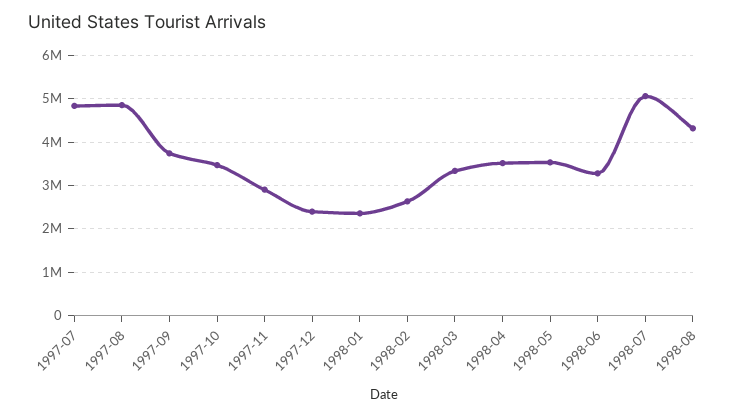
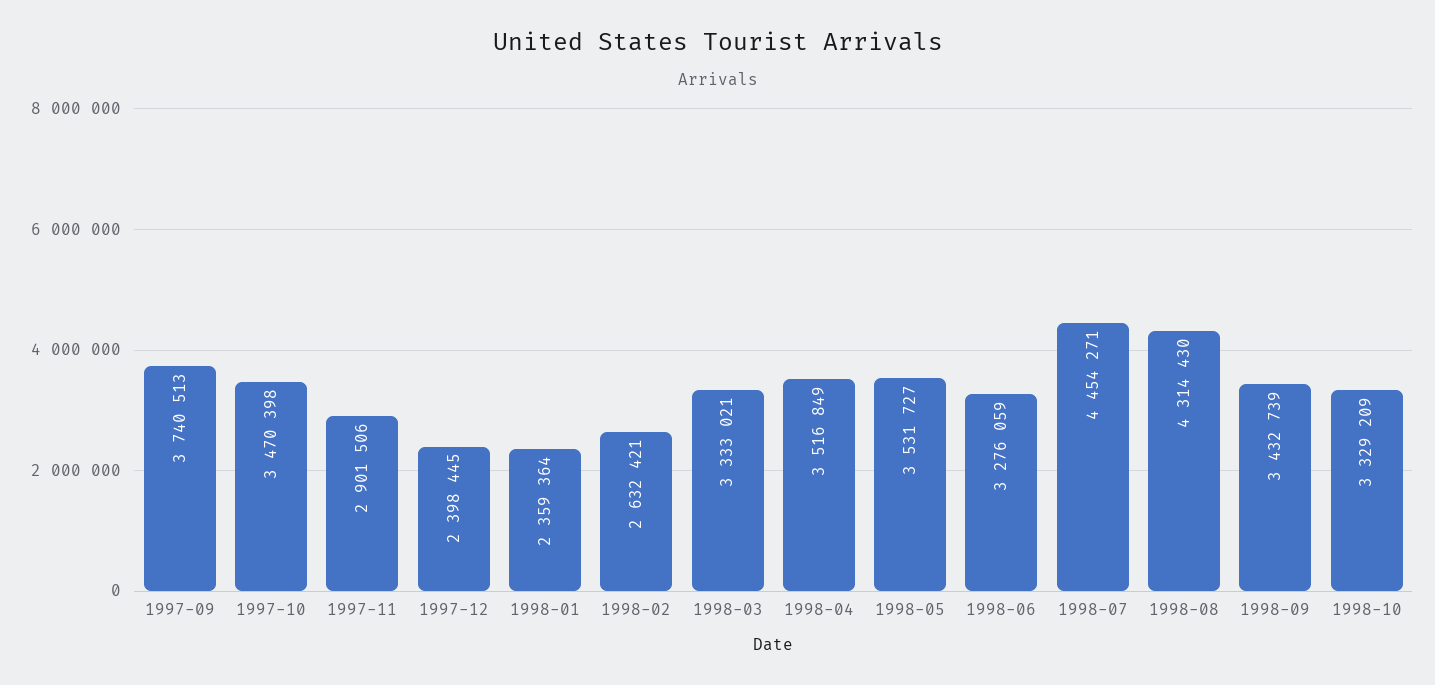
1997-07: 4800000 -> none
1997-08: 4800000 -> none
1998-07: 5000000 -> 4454271
1998-09: none -> 3432739
1998-10: none -> 3329209

